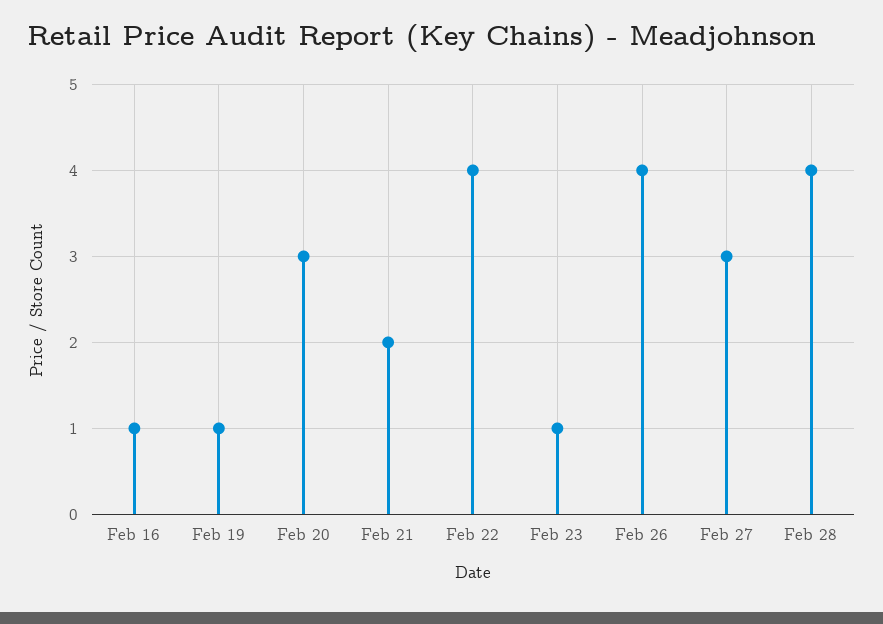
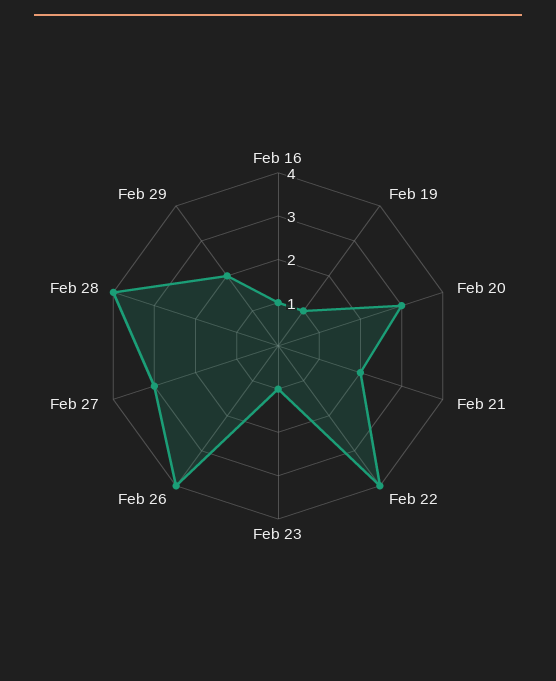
Feb 29: none -> 2

